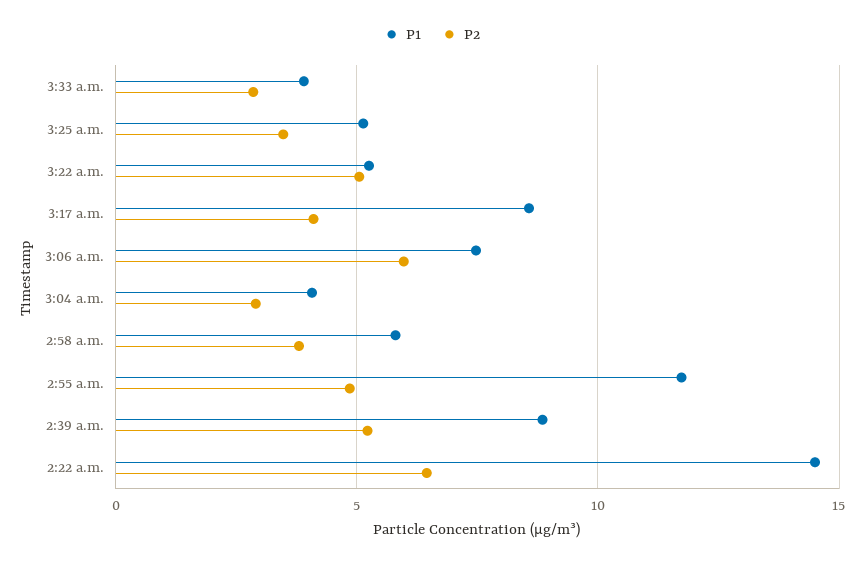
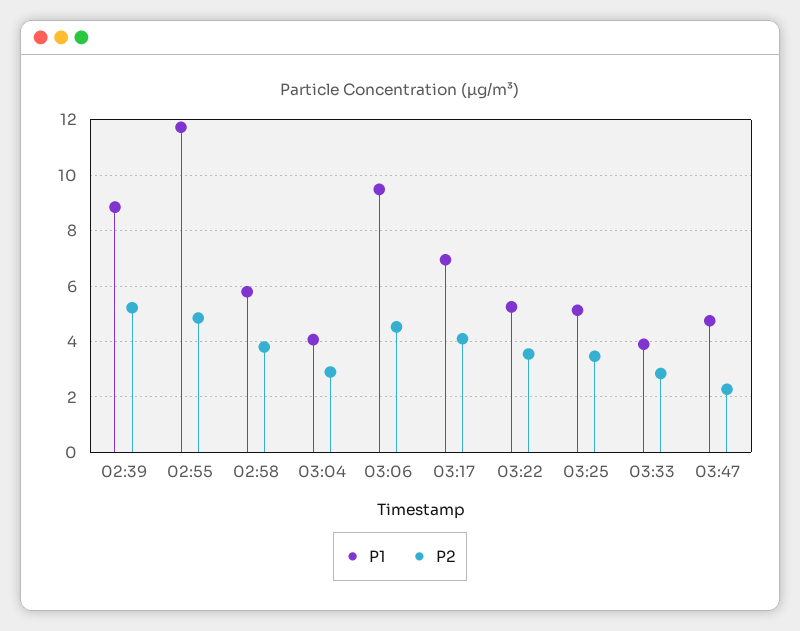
P2, 3:22 a.m.: 5 -> 3.5
P1, 3:17 a.m.: 8.5 -> 7
P1, 3:06 a.m.: 7.5 -> 9.5
P2, 3:06 a.m.: 6 -> 4.5
P1, 2:22 a.m.: 14.5 -> none
P2, 2:22 a.m.: 6.5 -> none
P1, 03:47: none -> 4.75
P2, 03:47: none -> 2.25

